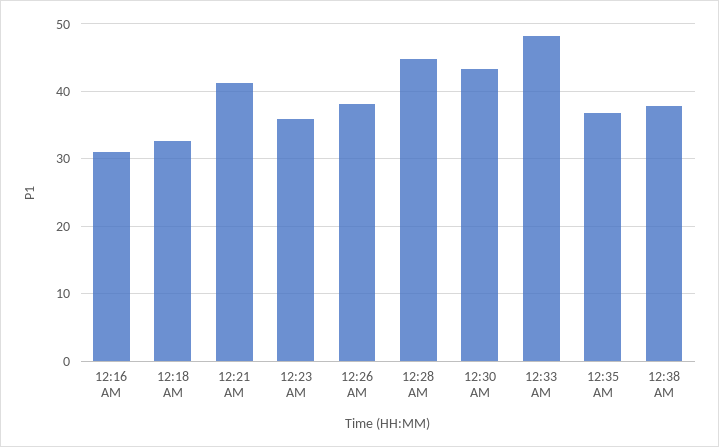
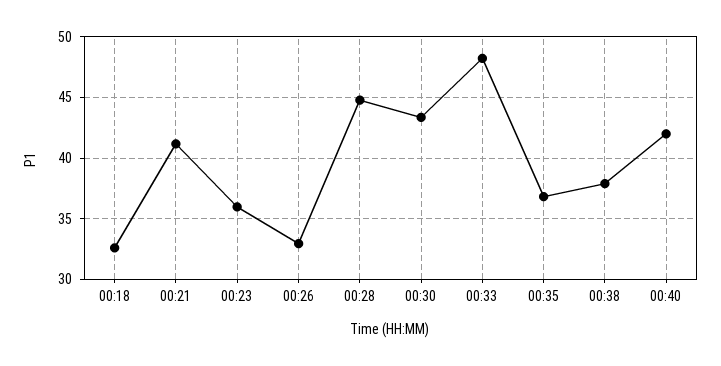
12:16 AM: 31 -> none
12:26 AM: 38 -> 33
00:40: none -> 42

